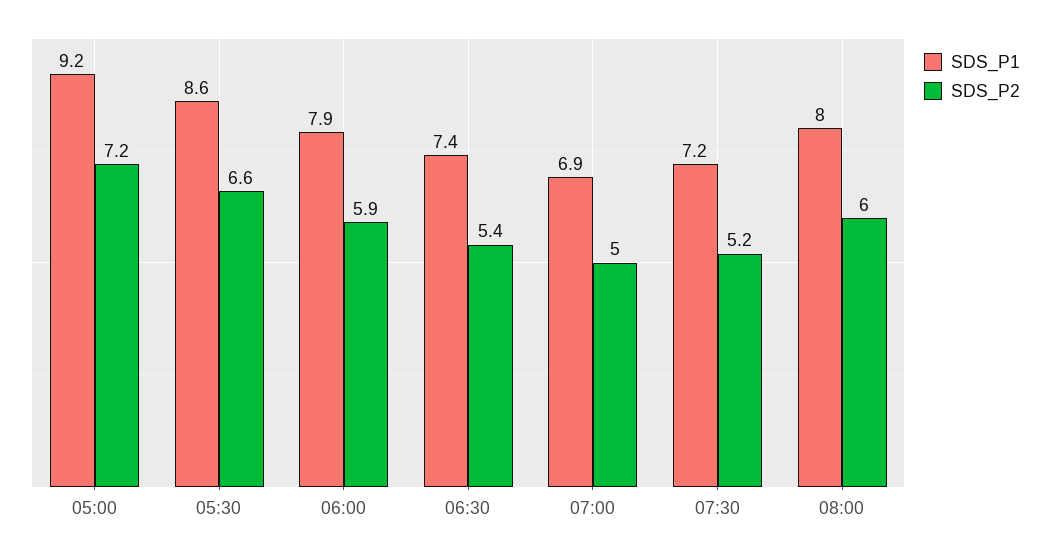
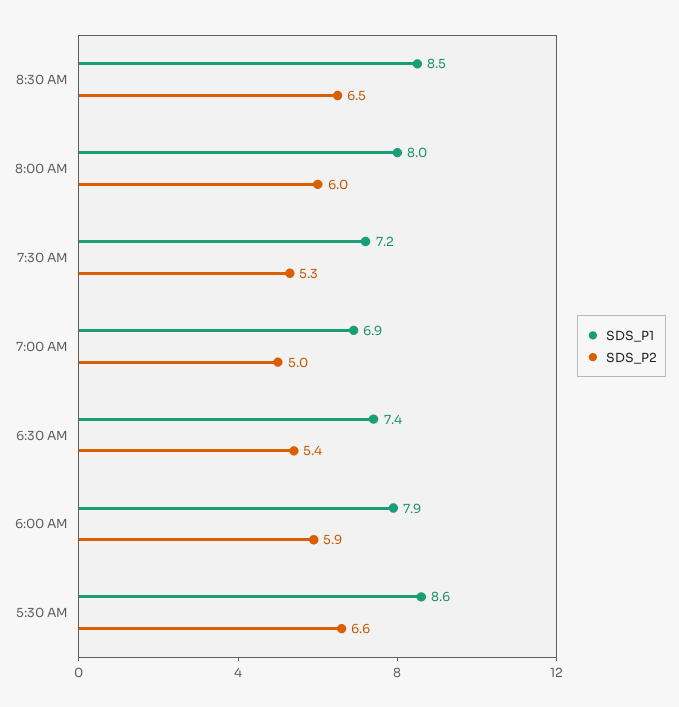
SDS_P1, 05:00: 9.2 -> none
SDS_P2, 05:00: 7.2 -> none
SDS_P2, 07:30: 5.2 -> 5.3
SDS_P1, 8:30 AM: none -> 8.5
SDS_P2, 8:30 AM: none -> 6.5

